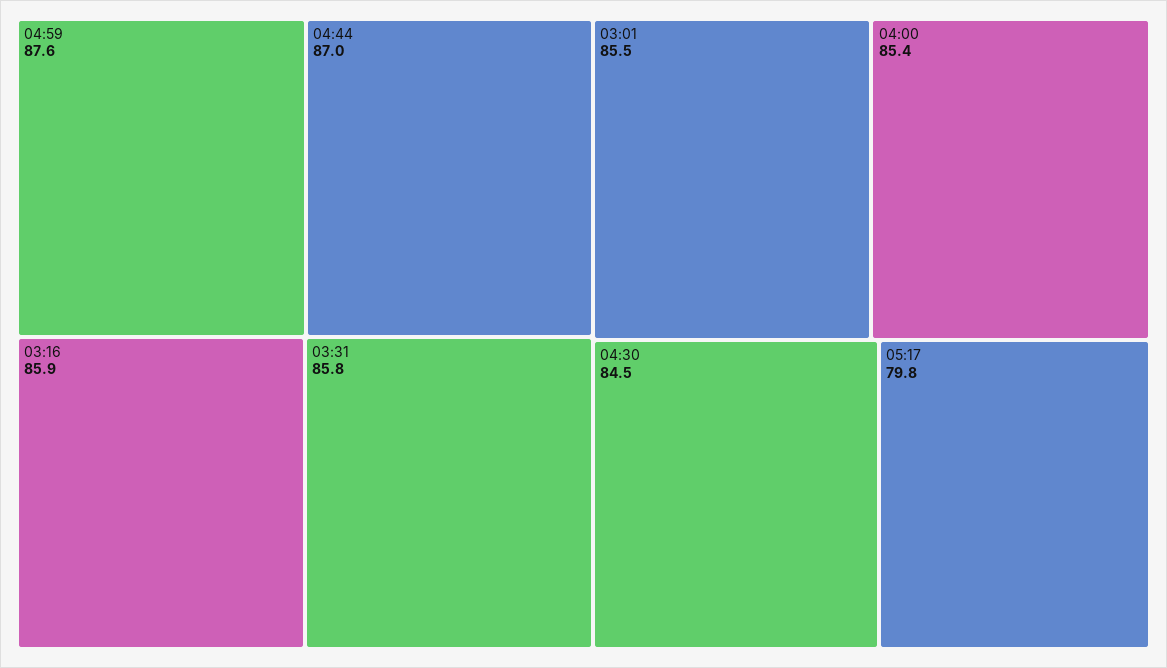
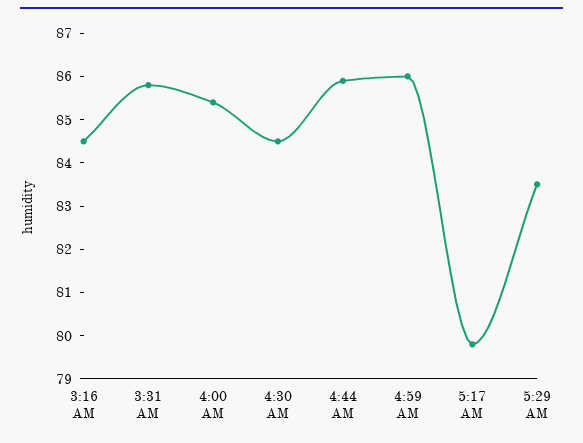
04:59: 87.6 -> 86
04:44: 87 -> 86
03:16: 85.9 -> 84.5
03:01: 85.5 -> none
5:29 AM: none -> 83.5

